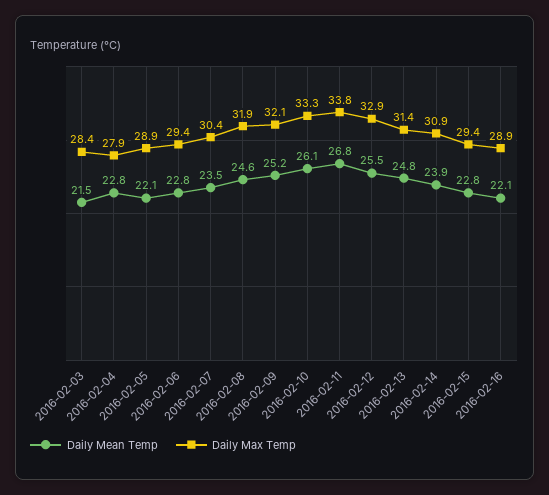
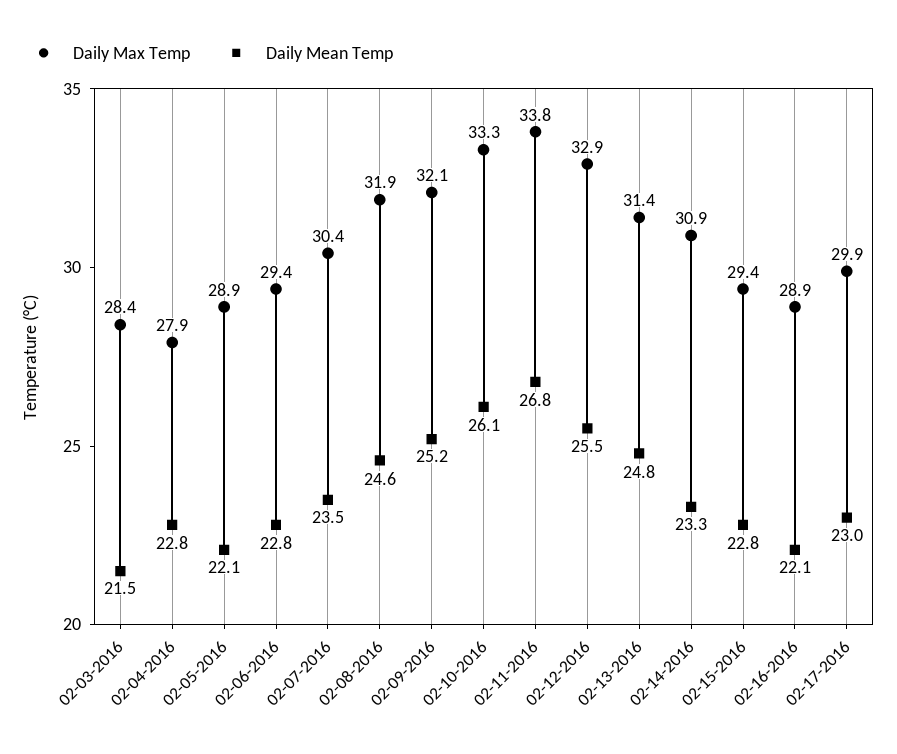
Daily Mean Temp, 2016-02-14: 23.9 -> 23.3
Daily Max Temp, 02-17-2016: none -> 29.9
Daily Mean Temp, 02-17-2016: none -> 23

